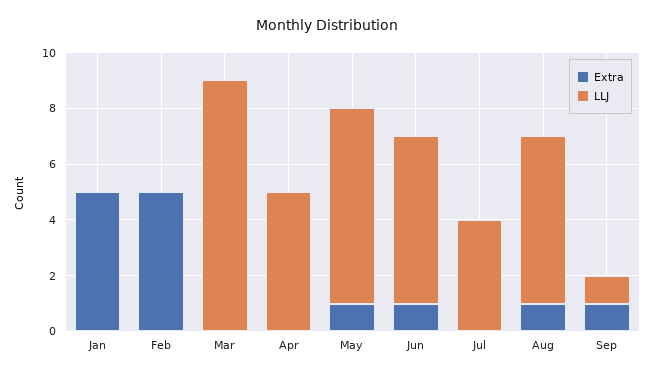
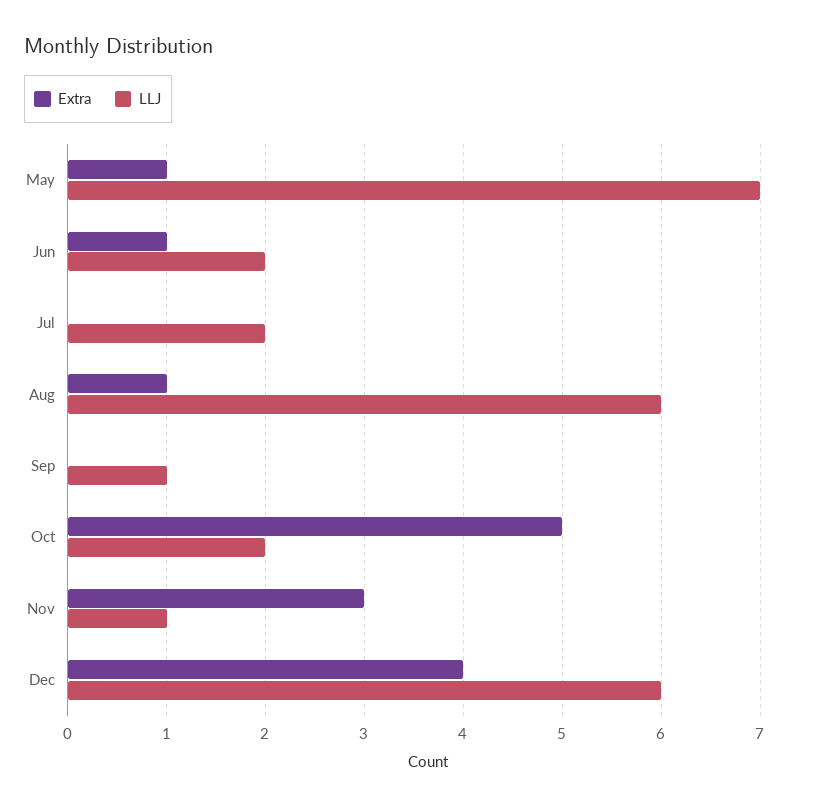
Extra, Jan: 5 -> none
LLJ, Jan: 0 -> none
Extra, Feb: 5 -> none
LLJ, Feb: 0 -> none
Extra, Mar: 0 -> none
LLJ, Mar: 9 -> none
Extra, Apr: 0 -> none
LLJ, Apr: 5 -> none
LLJ, Jun: 6 -> 2
LLJ, Jul: 4 -> 2
Extra, Sep: 1 -> 0
Extra, Oct: none -> 5
LLJ, Oct: none -> 2
Extra, Nov: none -> 3
LLJ, Nov: none -> 1
Extra, Dec: none -> 4
LLJ, Dec: none -> 6

